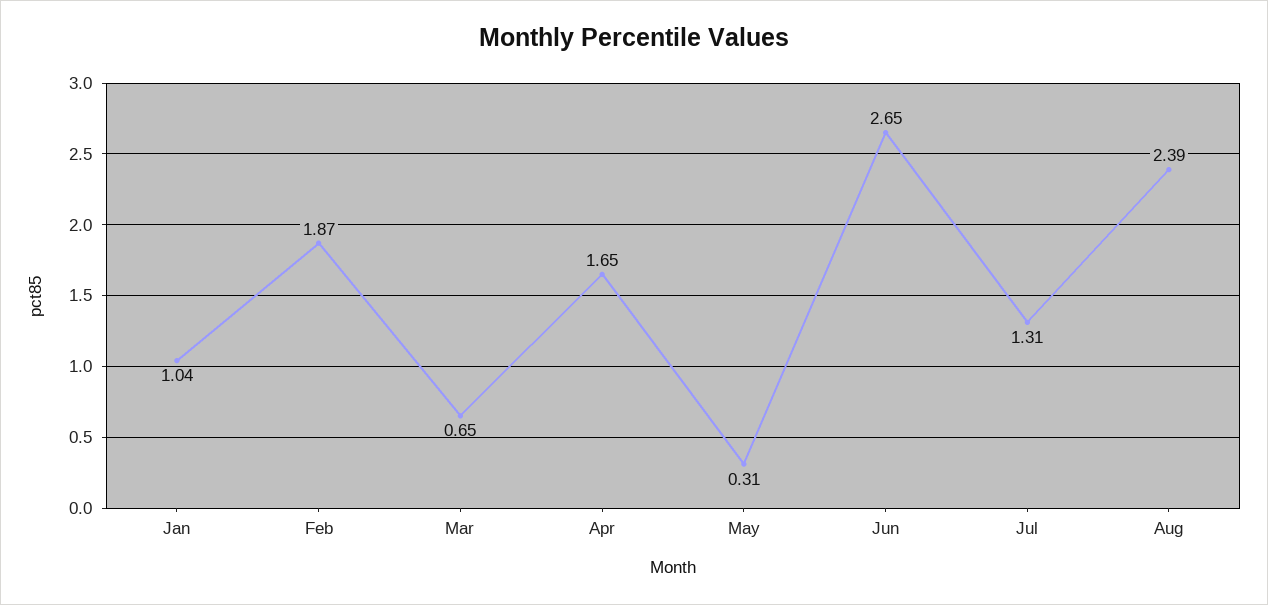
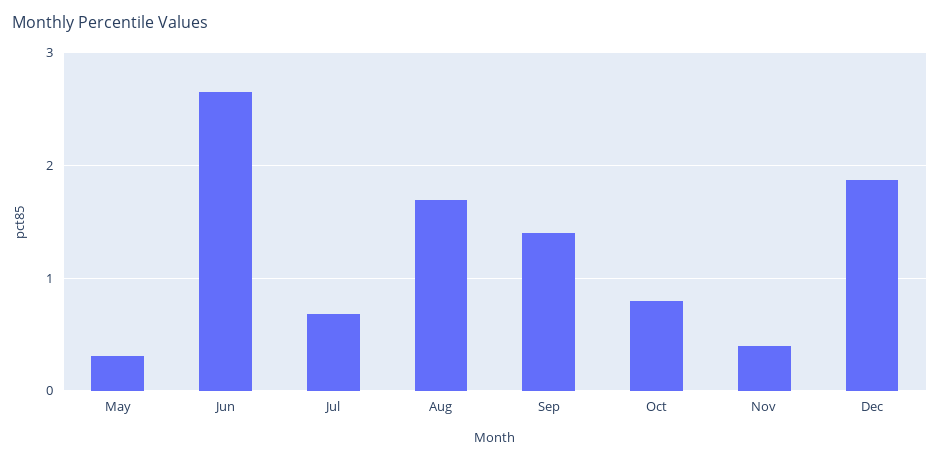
Jan: 1.04 -> none
Feb: 1.87 -> none
Mar: 0.65 -> none
Apr: 1.65 -> none
Jul: 1.31 -> 0.7
Aug: 2.39 -> 1.7
Sep: none -> 1.4
Oct: none -> 0.8
Nov: none -> 0.4
Dec: none -> 1.9

